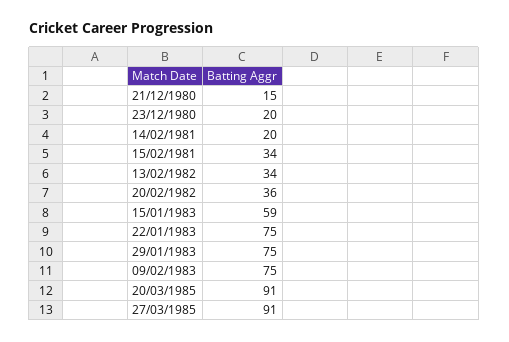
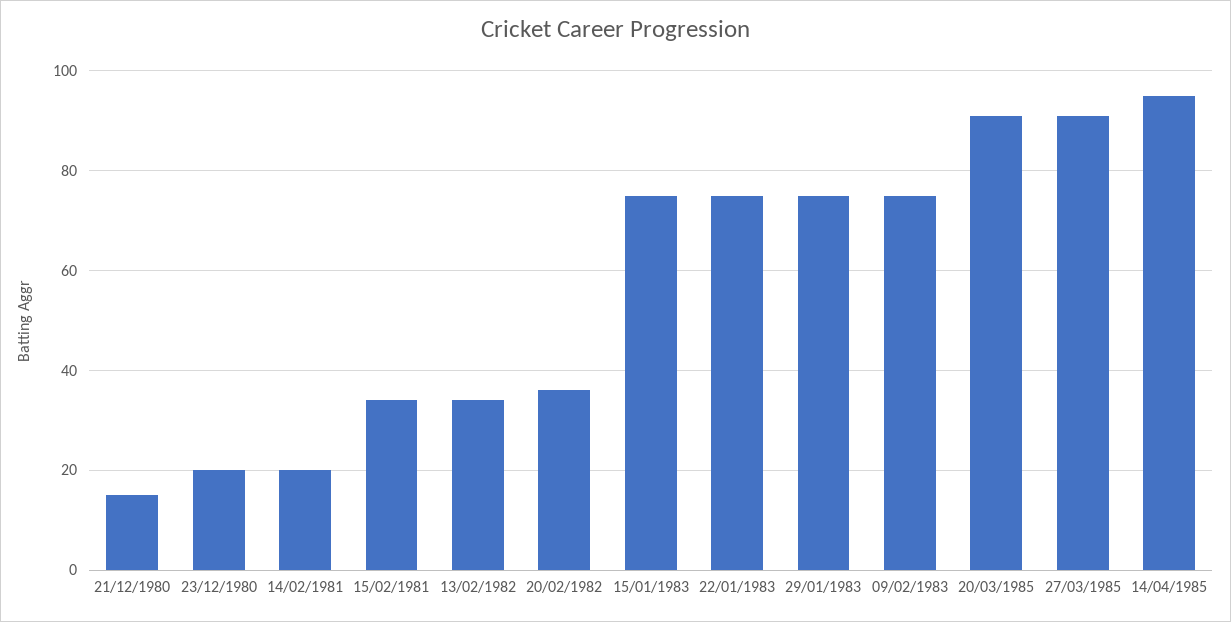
15/01/1983: 59 -> 75
14/04/1985: none -> 95

